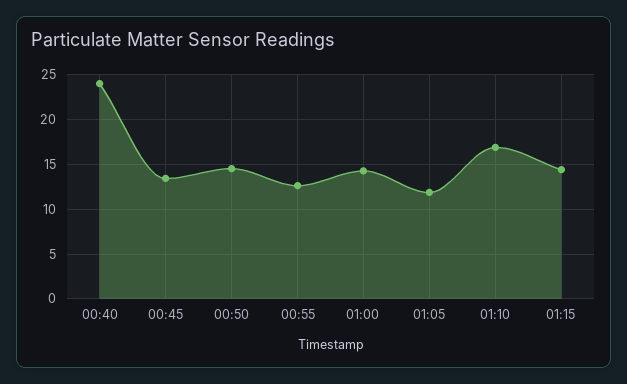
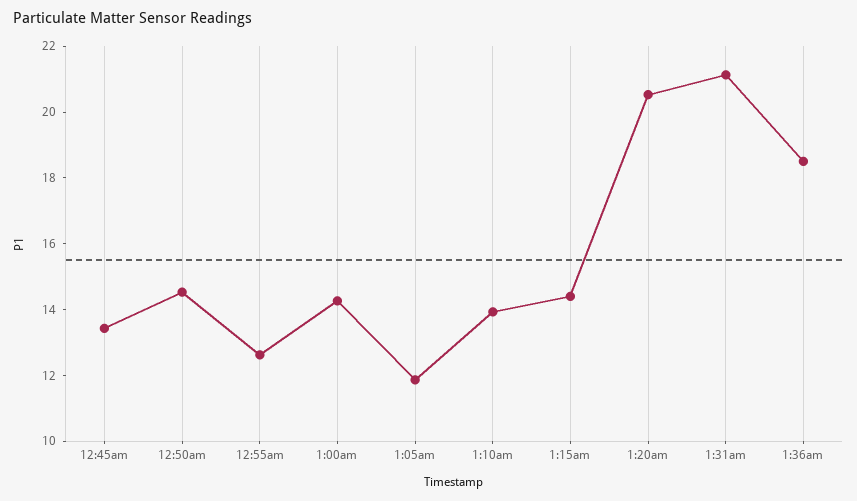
00:40: 24 -> none
01:10: 17 -> 14
1:20am: none -> 20.5
1:31am: none -> 21
1:36am: none -> 18.5

